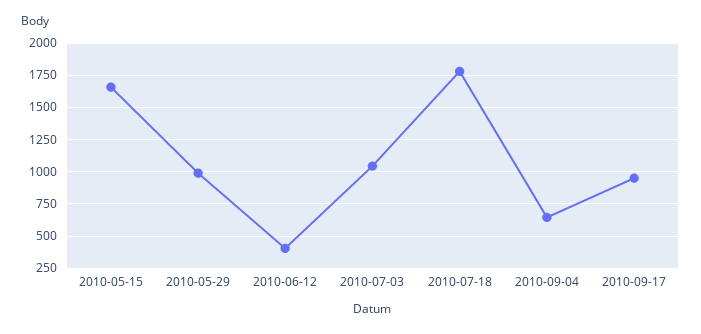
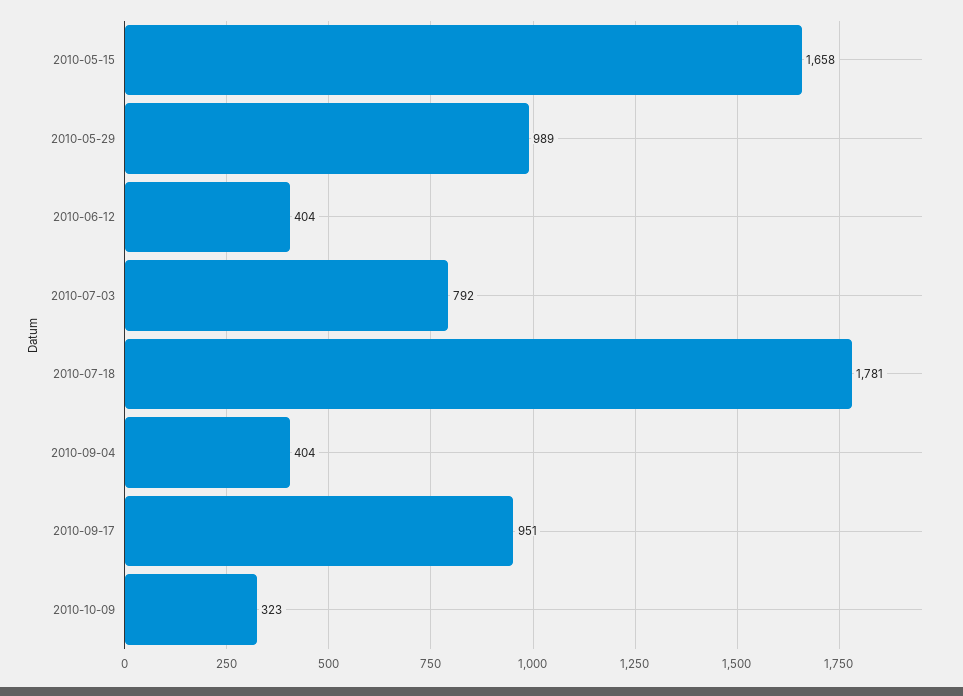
2010-07-03: 1050 -> 792
2010-09-04: 650 -> 404
2010-10-09: none -> 323

